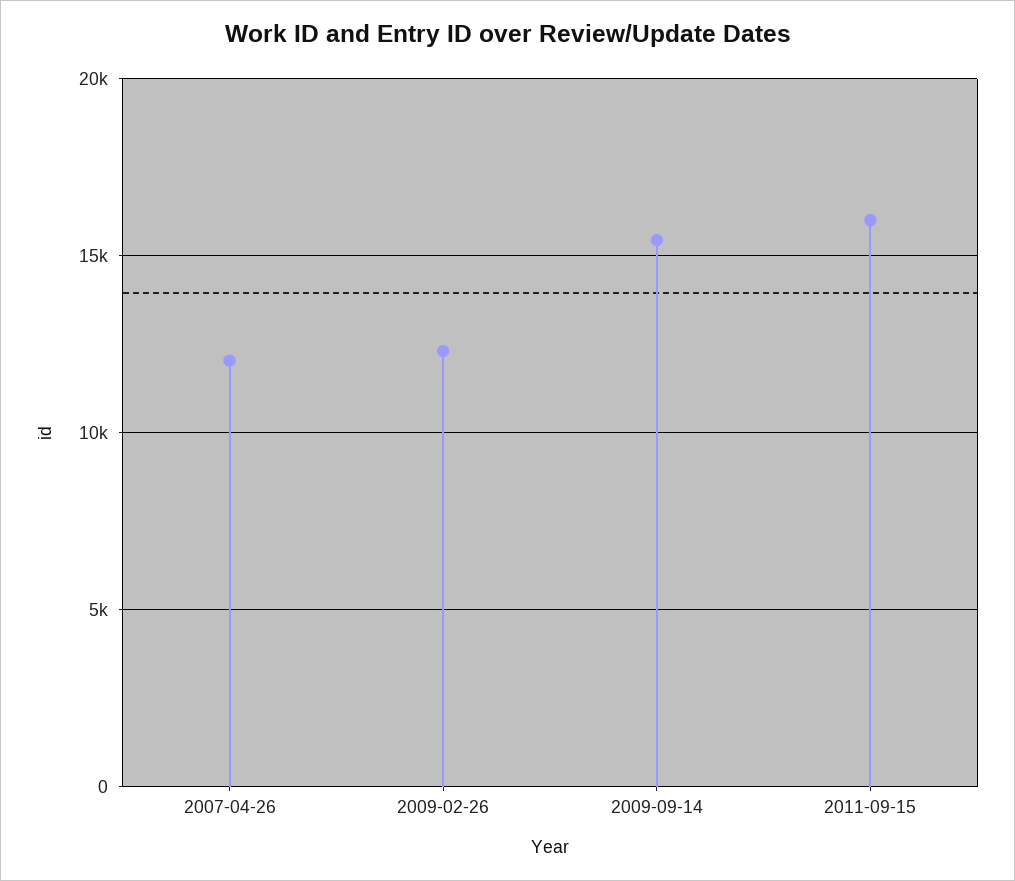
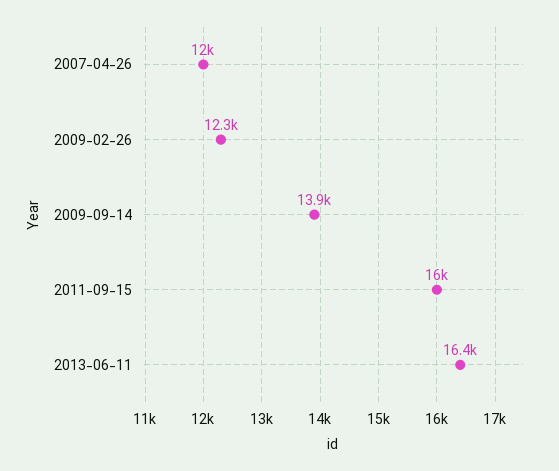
2009-09-14: 15500 -> 13900
2013-06-11: none -> 16400

